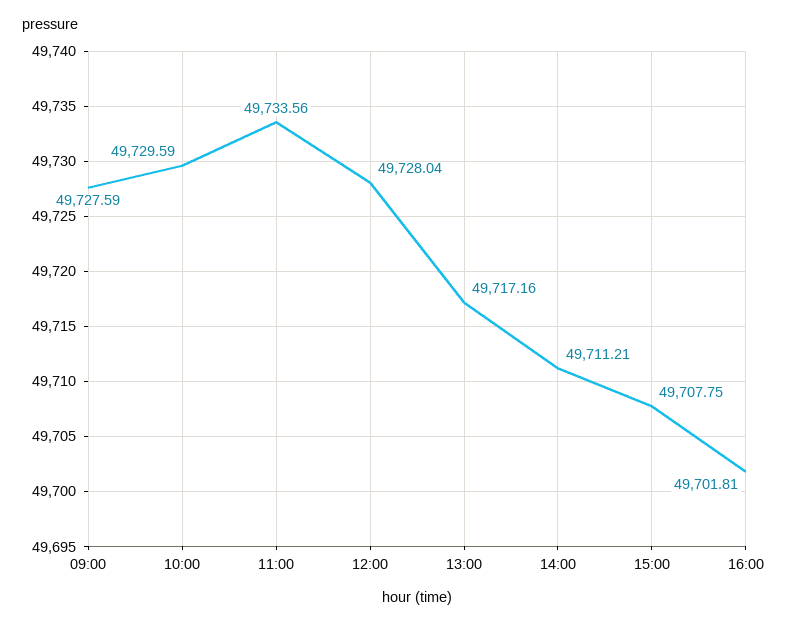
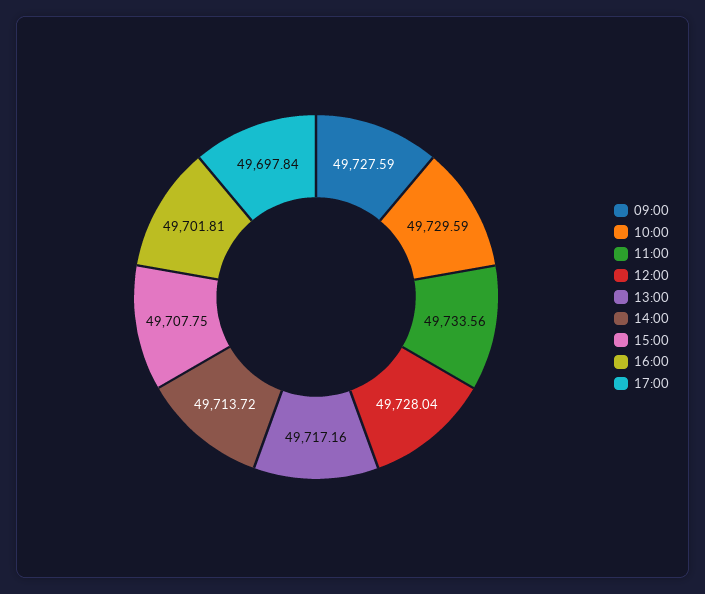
14:00: 49711.21 -> 49713.72
17:00: none -> 49697.84

